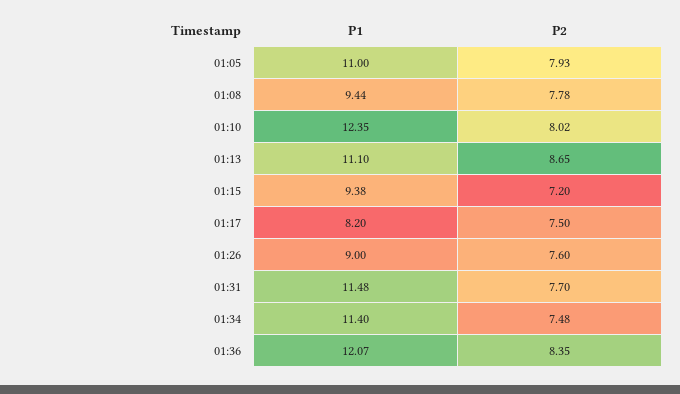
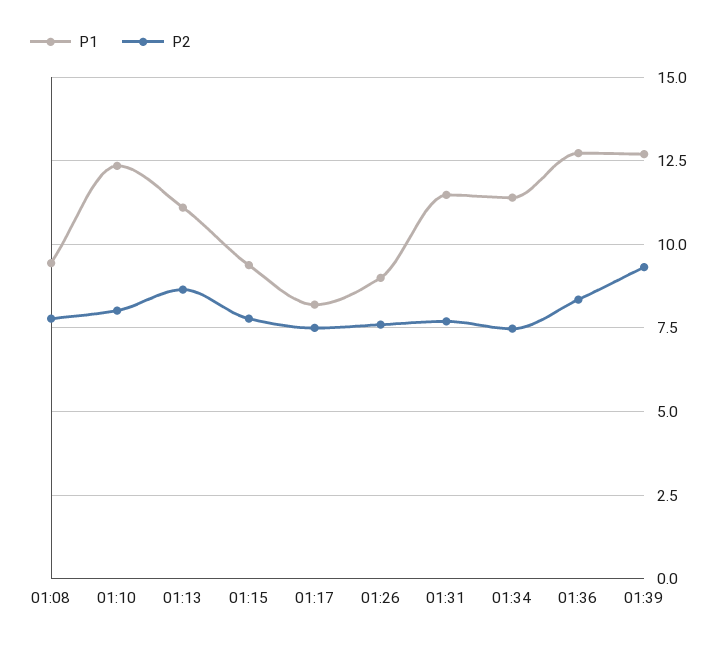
P1, 01:05: 11 -> none
P2, 01:05: 7.93 -> none
P2, 01:15: 7.2 -> 7.75
P1, 01:36: 12.07 -> 12.75
P1, 01:39: none -> 12.75
P2, 01:39: none -> 9.25

